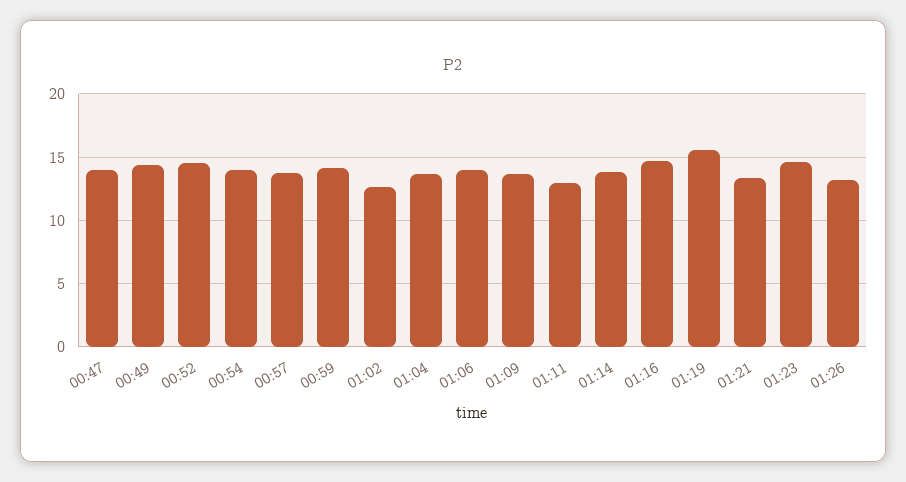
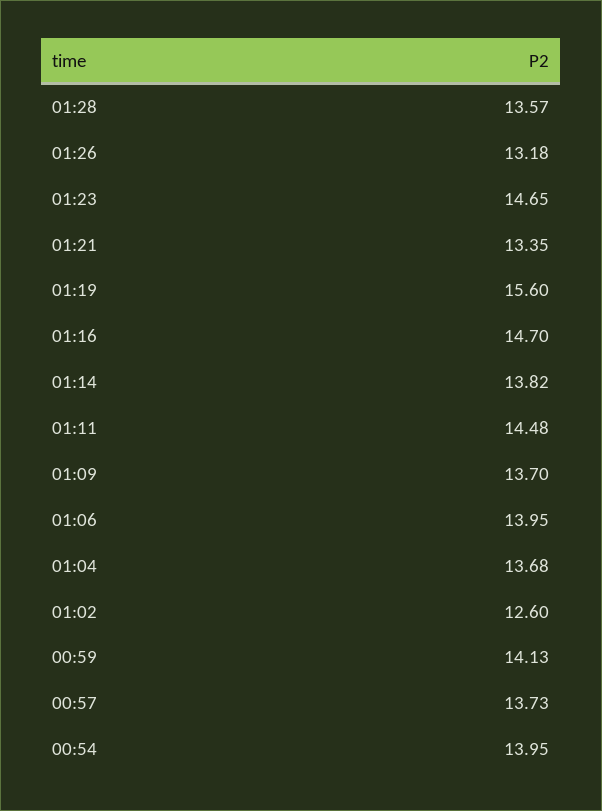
00:47: 14 -> none
00:49: 14.5 -> none
00:52: 14.5 -> none
01:11: 13 -> 14.48
01:28: none -> 13.57

